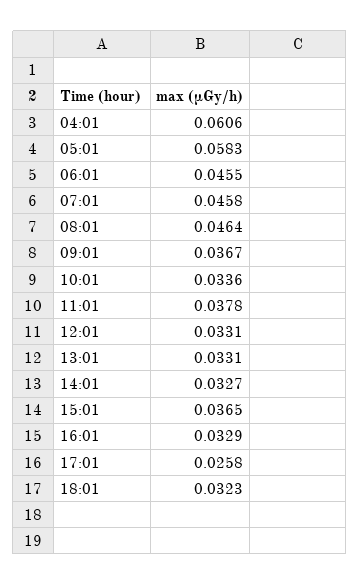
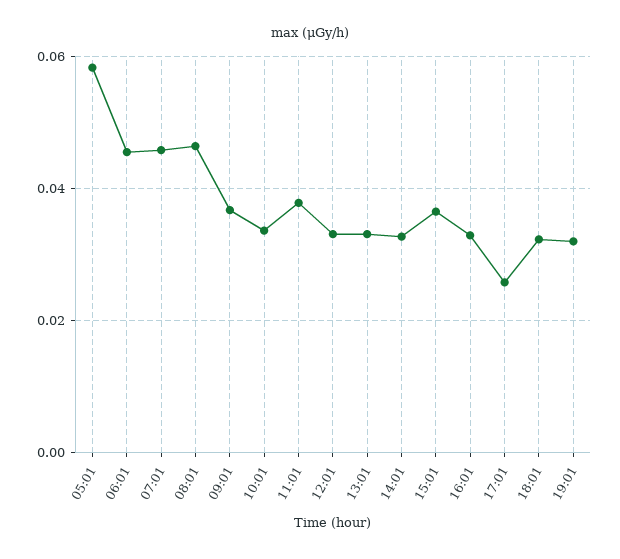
04:01: 0.0606 -> none
19:01: none -> 0.032

